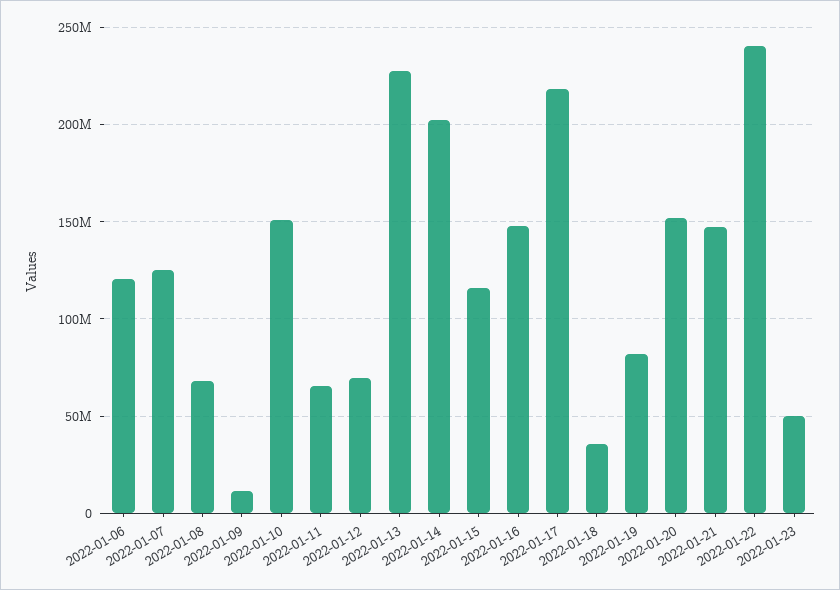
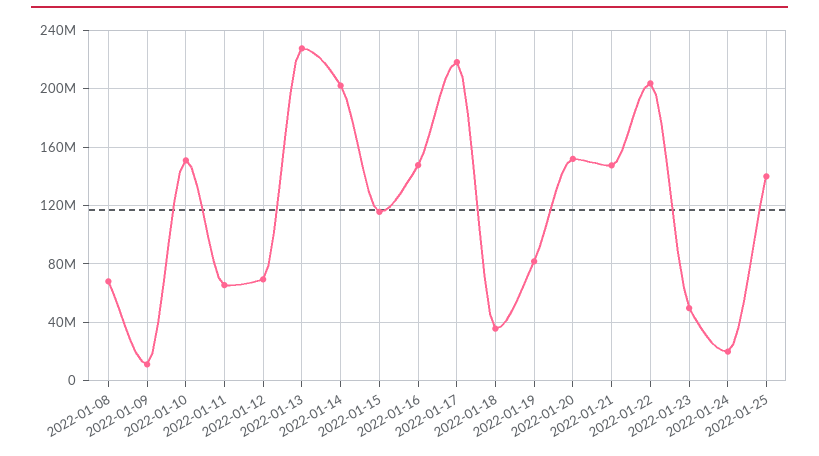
2022-01-06: 120000000 -> none
2022-01-07: 125000000 -> none
2022-01-22: 240000000 -> 205000000
2022-01-24: none -> 20000000
2022-01-25: none -> 140000000

